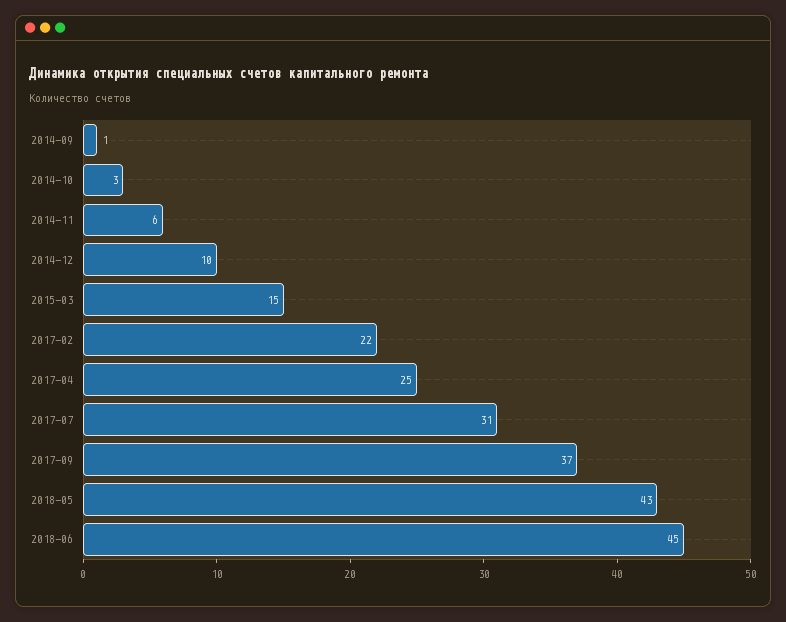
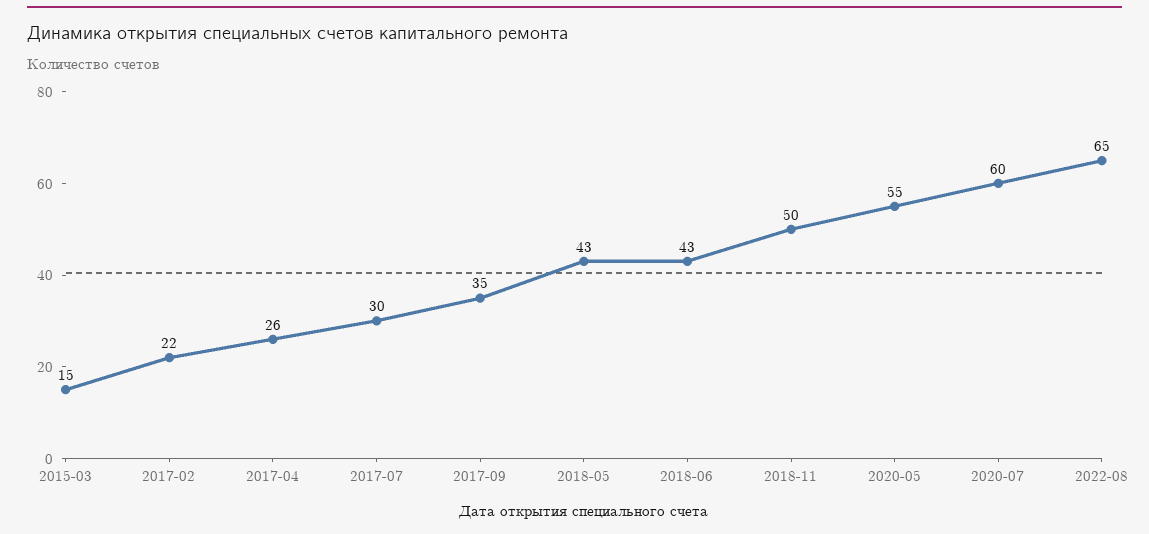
2014-09: 1 -> none
2014-10: 3 -> none
2014-11: 6 -> none
2014-12: 10 -> none
2017-04: 25 -> 26
2017-07: 31 -> 30
2017-09: 37 -> 35
2018-06: 45 -> 43
2018-11: none -> 50
2020-05: none -> 55
2020-07: none -> 60
2022-08: none -> 65

